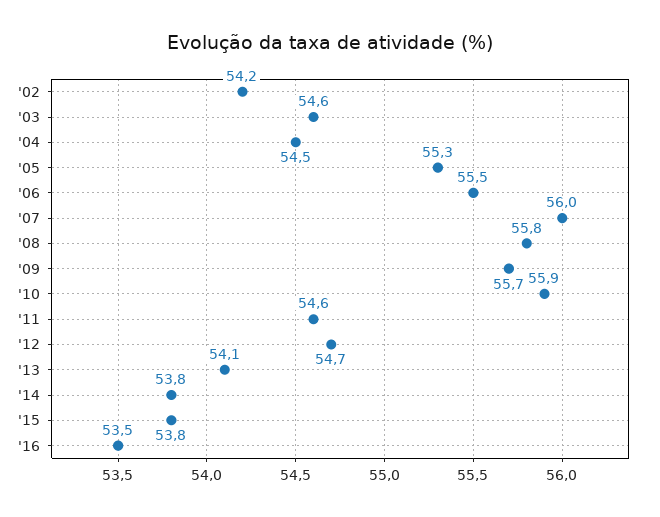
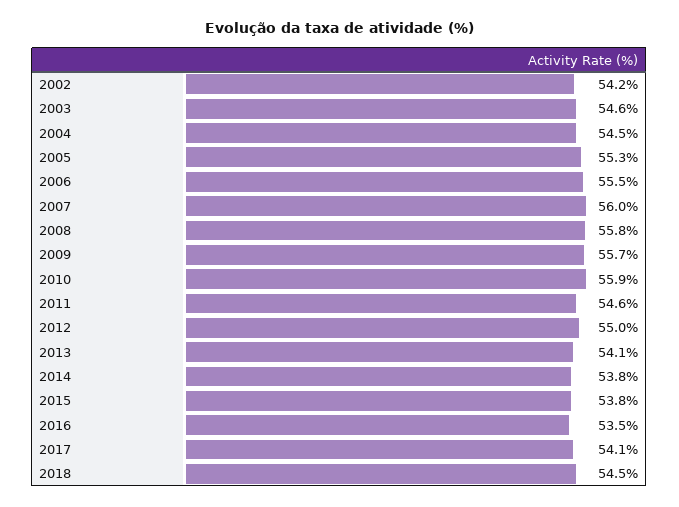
'12: 54.7 -> 55
2017: none -> 54.1
2018: none -> 54.5

